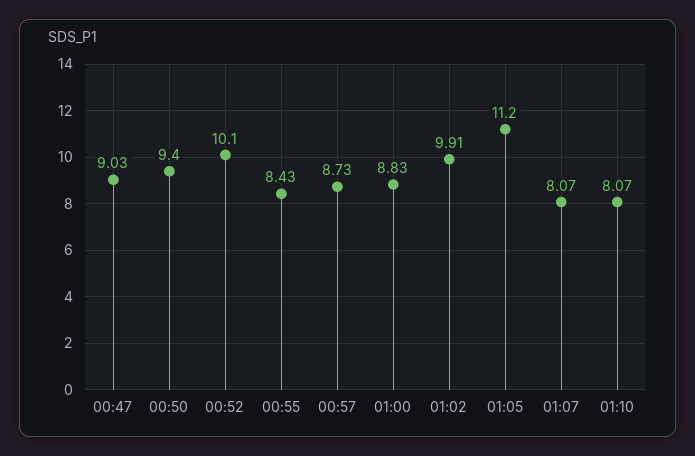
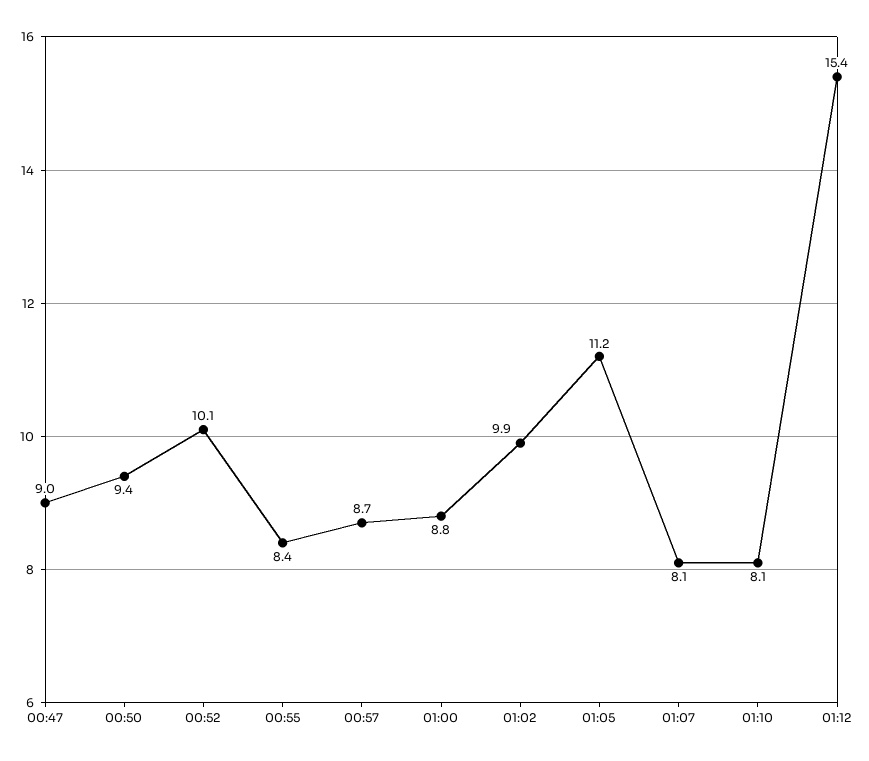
01:12: none -> 15.4

